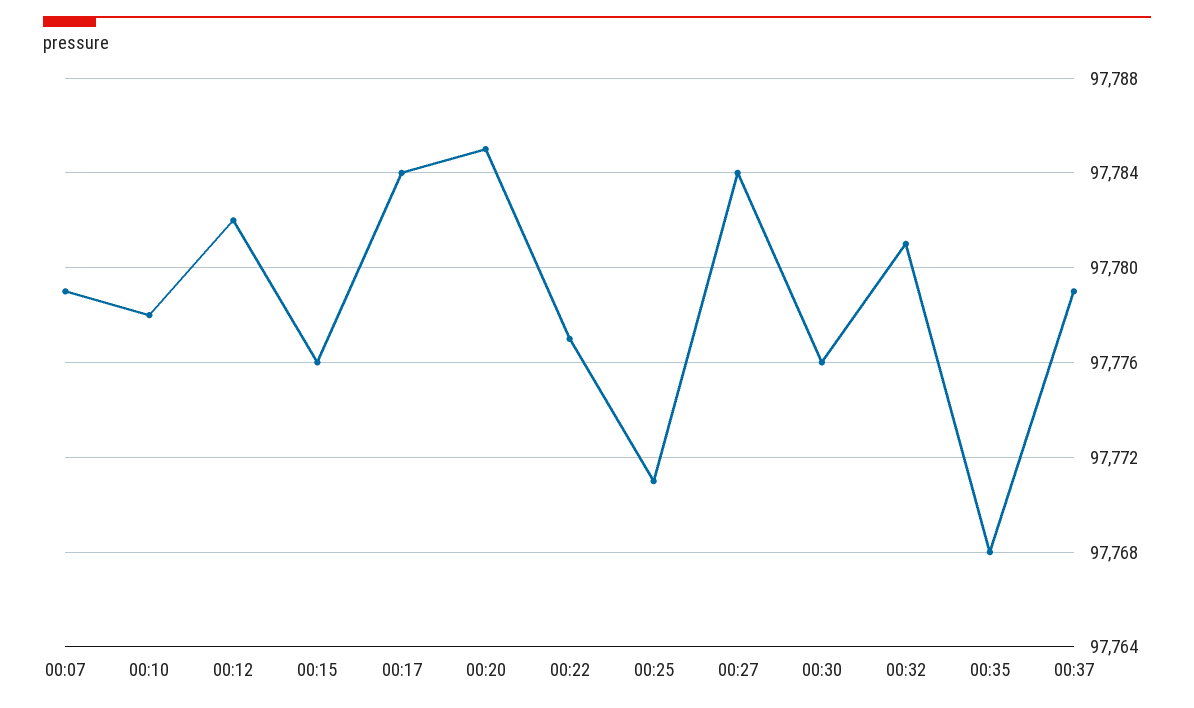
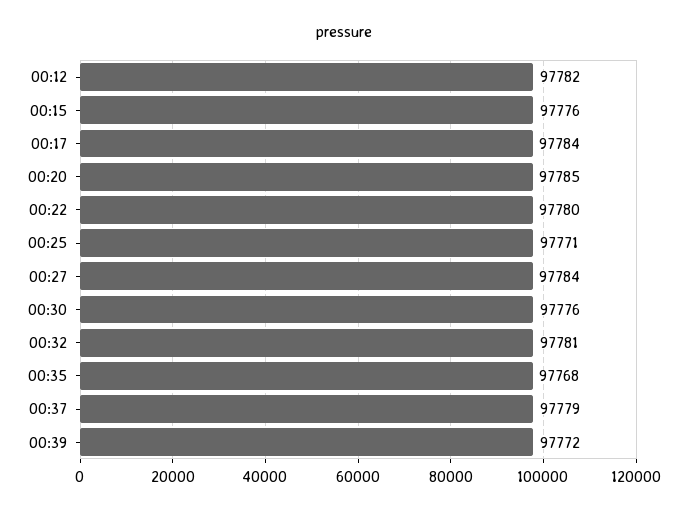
00:07: 97779 -> none
00:10: 97778 -> none
00:22: 97777 -> 97780
00:39: none -> 97772

